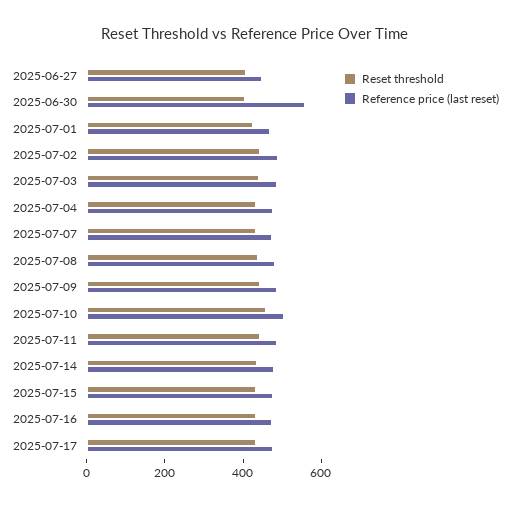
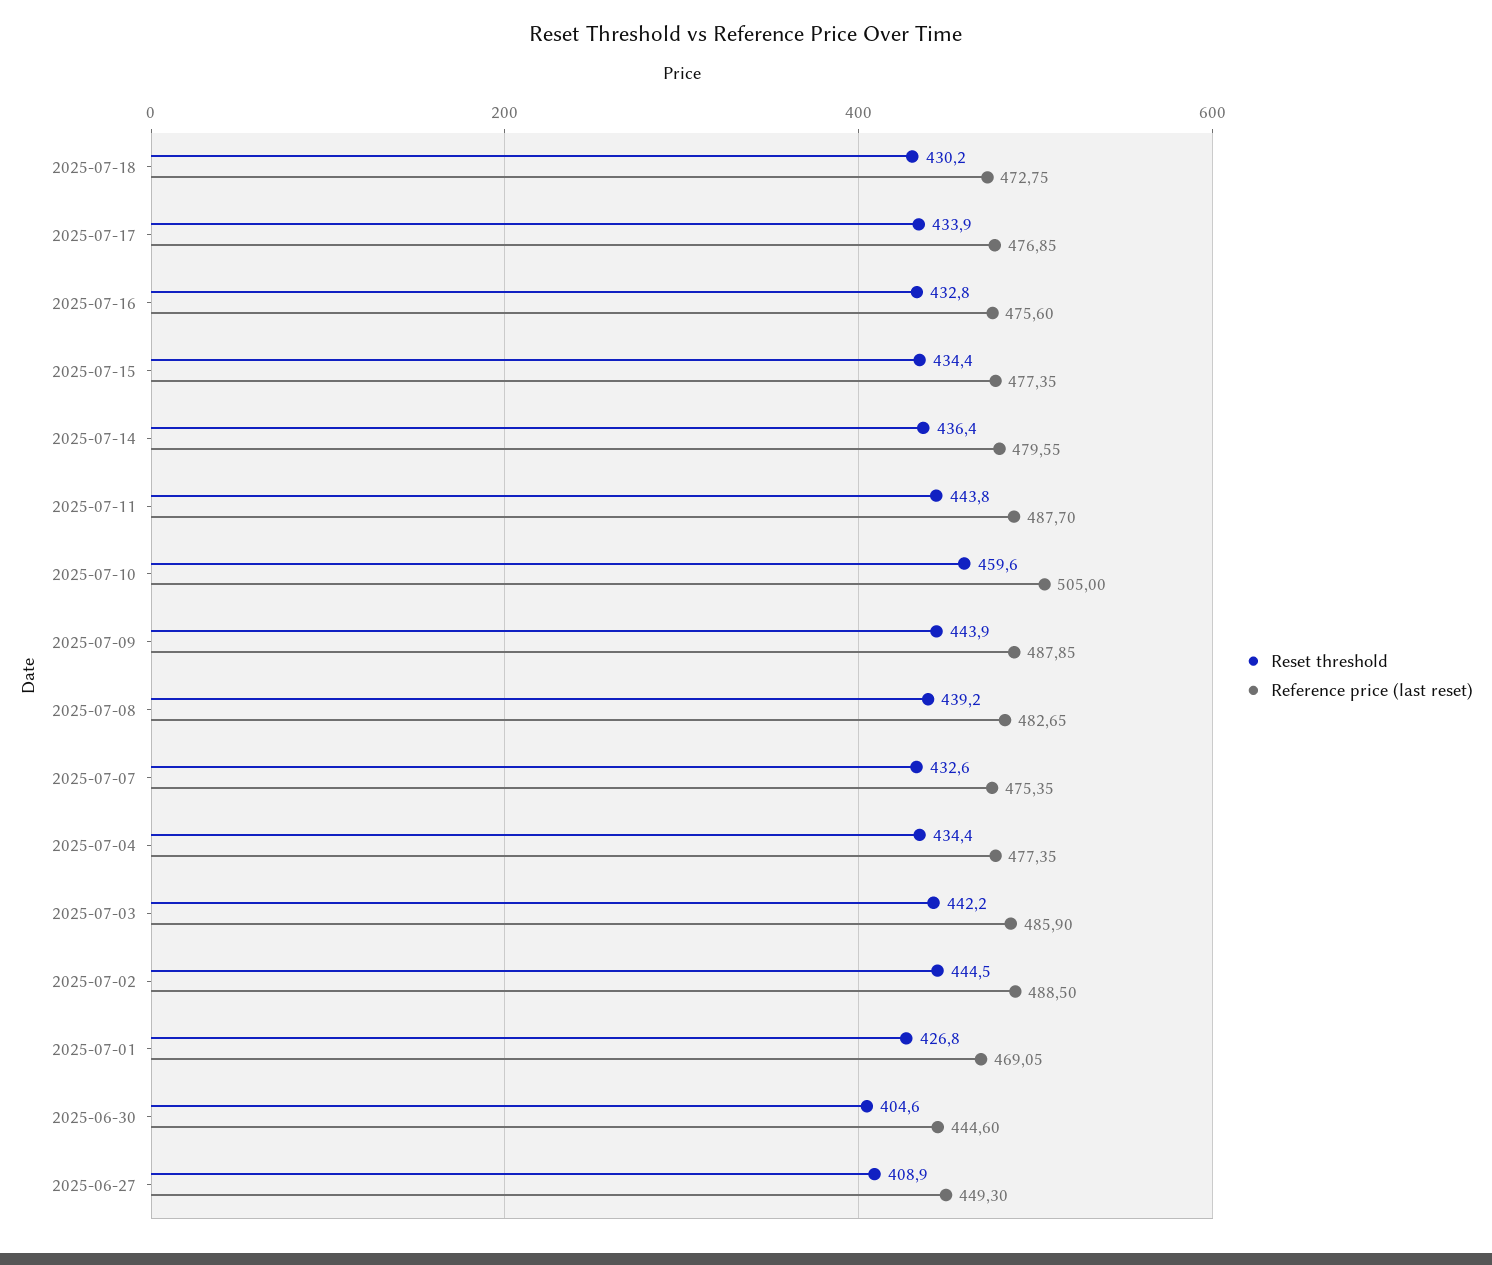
Reference price (last reset), 2025-06-30: 550 -> 444.6
Reset threshold, 2025-07-18: none -> 430.2
Reference price (last reset), 2025-07-18: none -> 472.75

